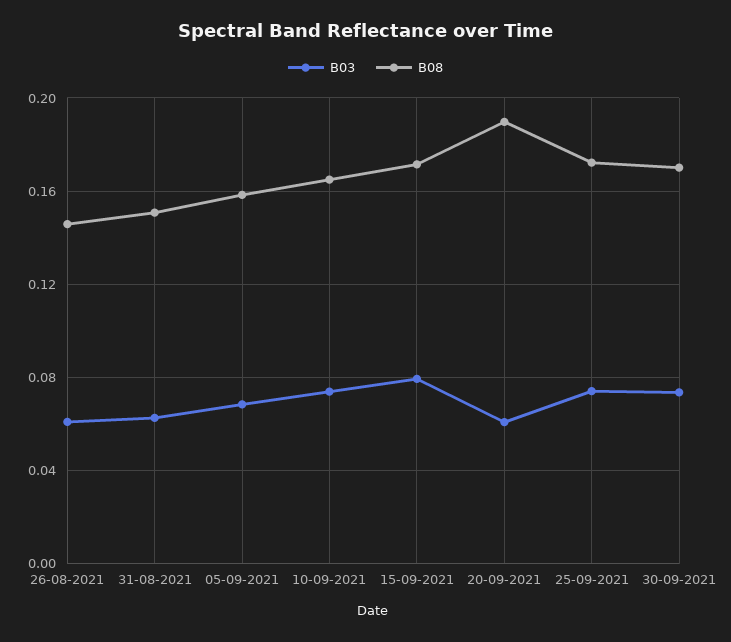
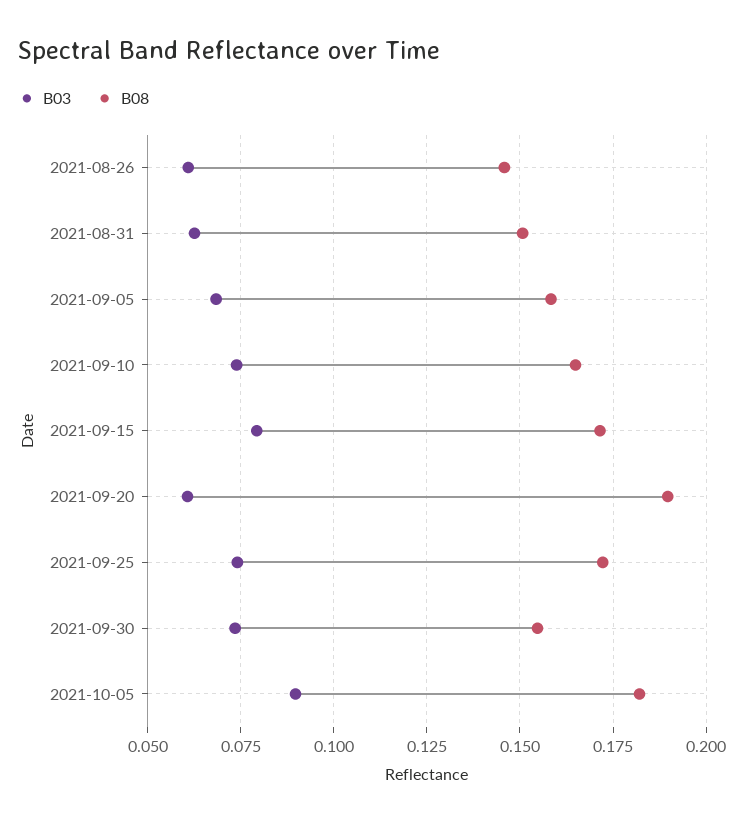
B08, 30-09-2021: 0.17 -> 0.155
B03, 2021-10-05: none -> 0.09
B08, 2021-10-05: none -> 0.1825

